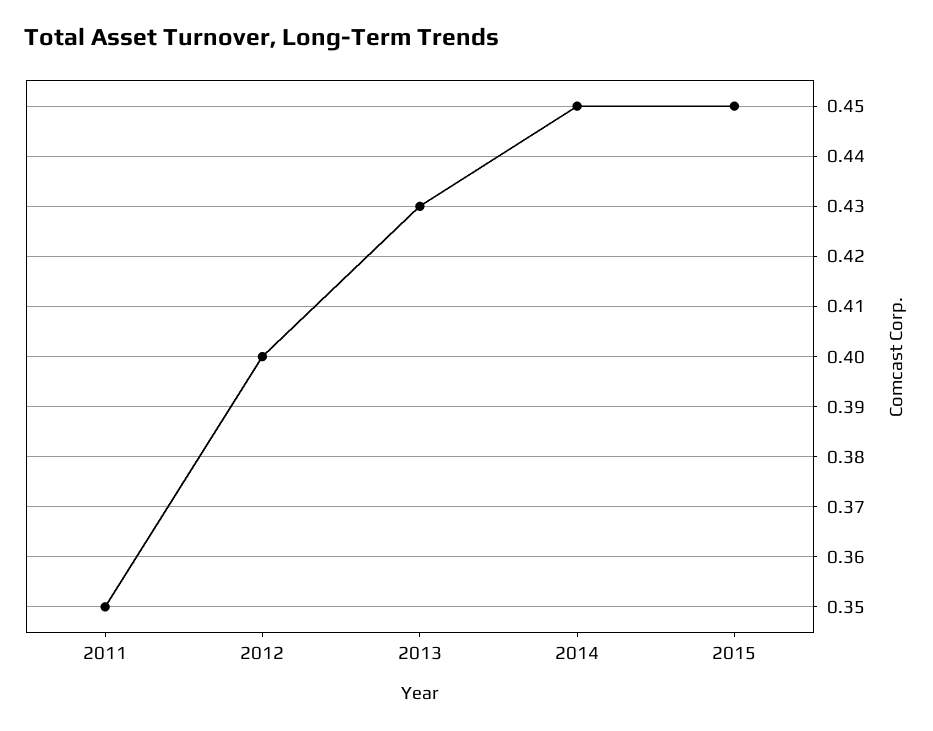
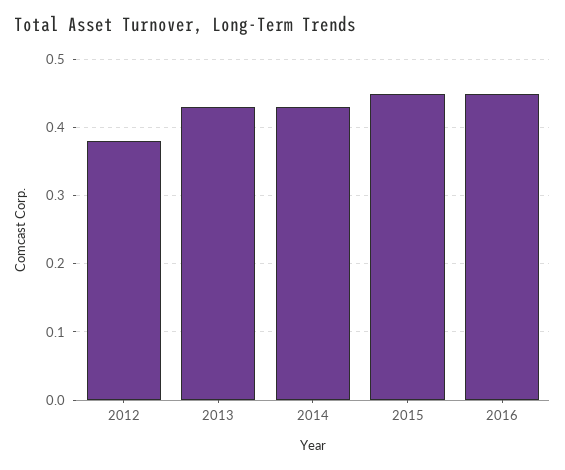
2011: 0.35 -> none
2012: 0.4 -> 0.38
2014: 0.45 -> 0.43
2016: none -> 0.45

